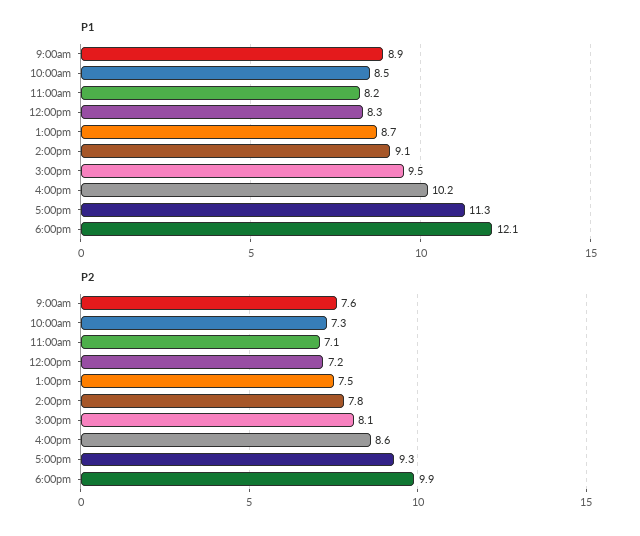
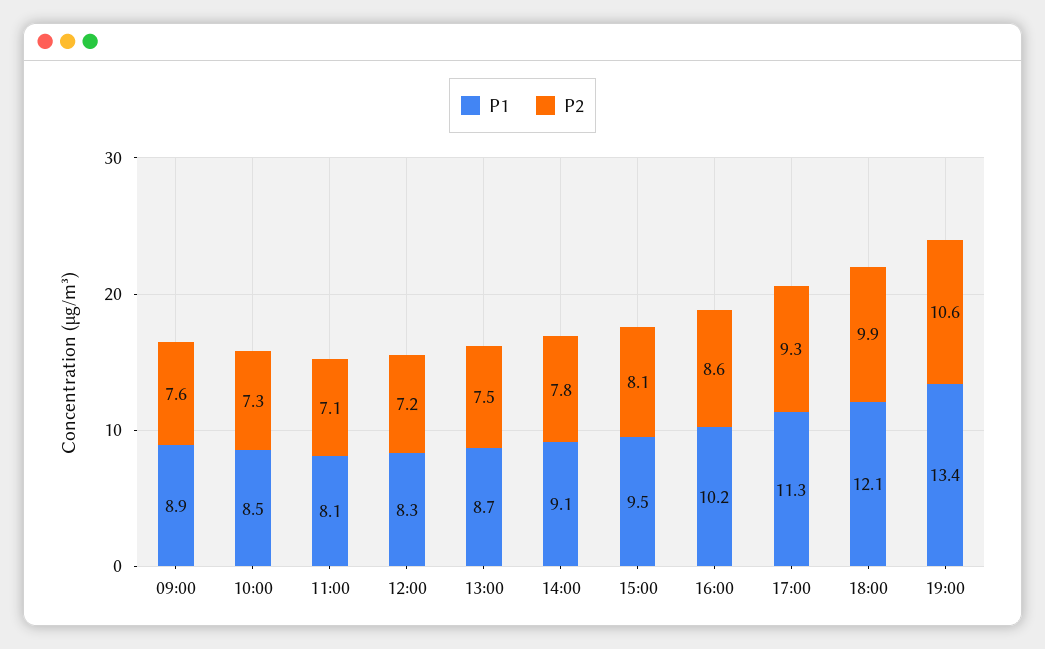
P1, 11:00am: 8.2 -> 8.1
P1, 19:00: none -> 13.4
P2, 19:00: none -> 10.6

